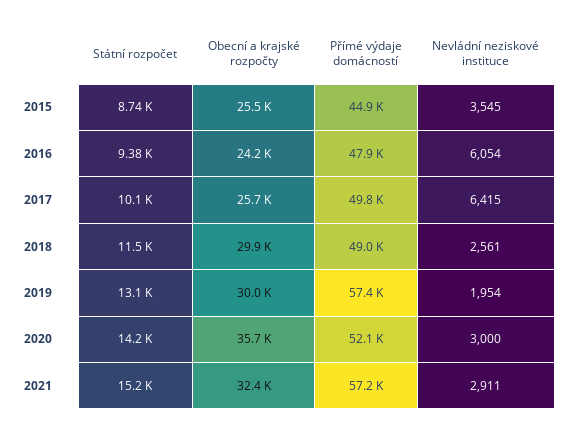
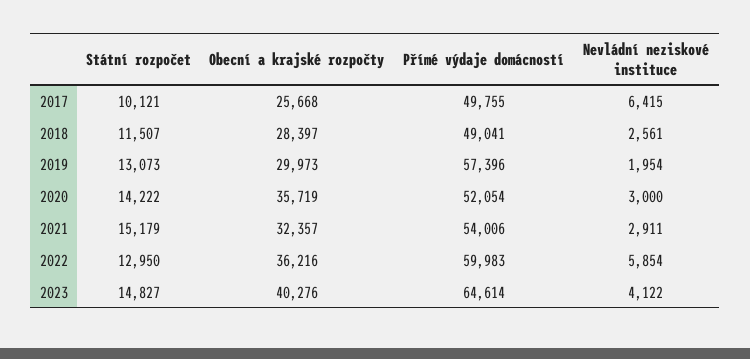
Státní rozpočet, 2015: 8740 -> none
Obecní a krajské rozpočty, 2015: 25500 -> none
Přímé výdaje domácností, 2015: 44900 -> none
Nevládní neziskové instituce, 2015: 3545 -> none
Státní rozpočet, 2016: 9380 -> none
Obecní a krajské rozpočty, 2016: 24200 -> none
Přímé výdaje domácností, 2016: 47900 -> none
Nevládní neziskové instituce, 2016: 6054 -> none
Obecní a krajské rozpočty, 2018: 29900 -> 28397
Přímé výdaje domácností, 2021: 57200 -> 54006
Státní rozpočet, 2022: none -> 12950
Obecní a krajské rozpočty, 2022: none -> 36216
Přímé výdaje domácností, 2022: none -> 59983
Nevládní neziskové instituce, 2022: none -> 5854
Státní rozpočet, 2023: none -> 14827
Obecní a krajské rozpočty, 2023: none -> 40276
Přímé výdaje domácností, 2023: none -> 64614
Nevládní neziskové instituce, 2023: none -> 4122

